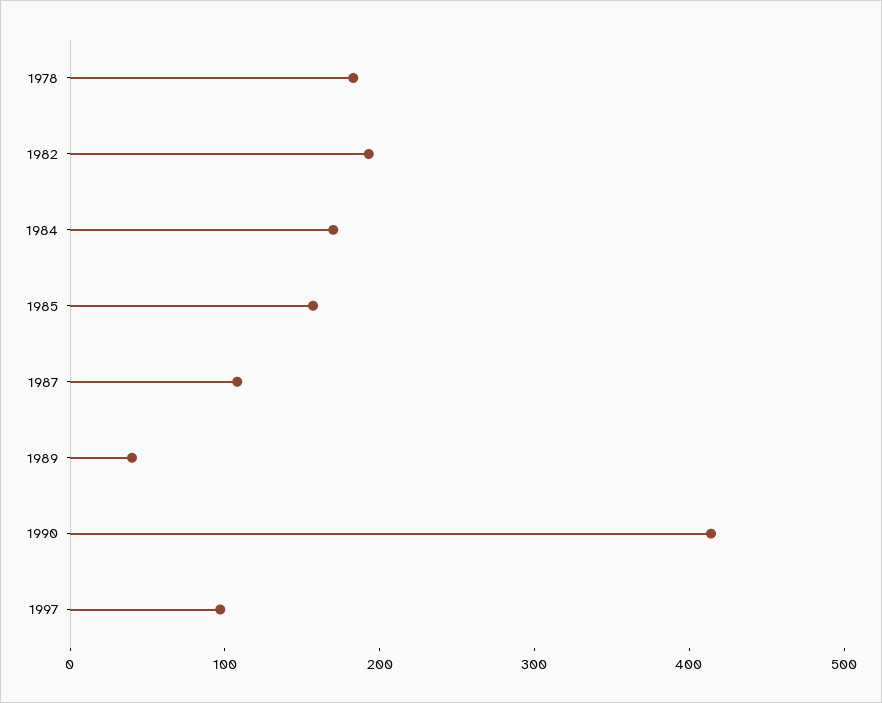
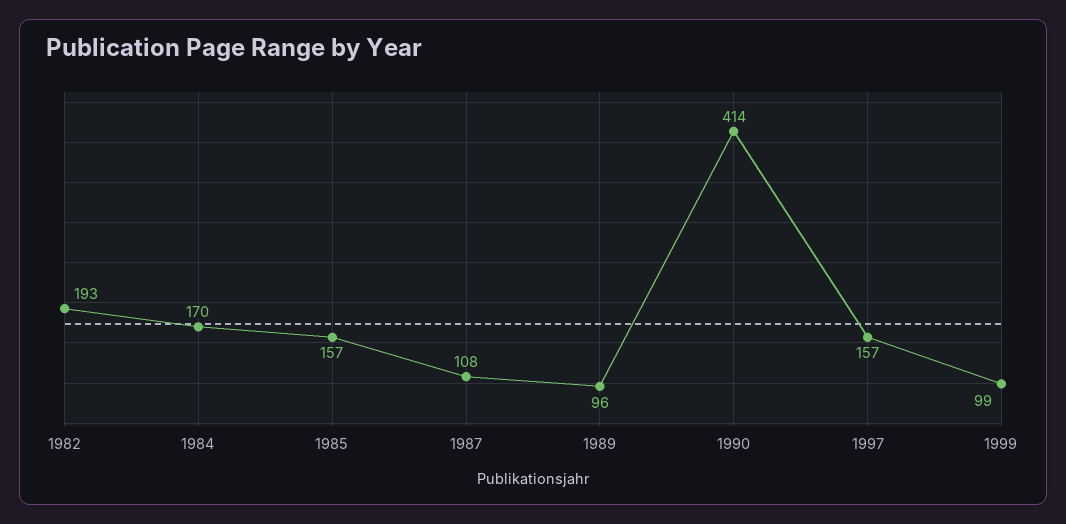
1978: 180 -> none
1989: 40 -> 96
1997: 100 -> 157
1999: none -> 99

